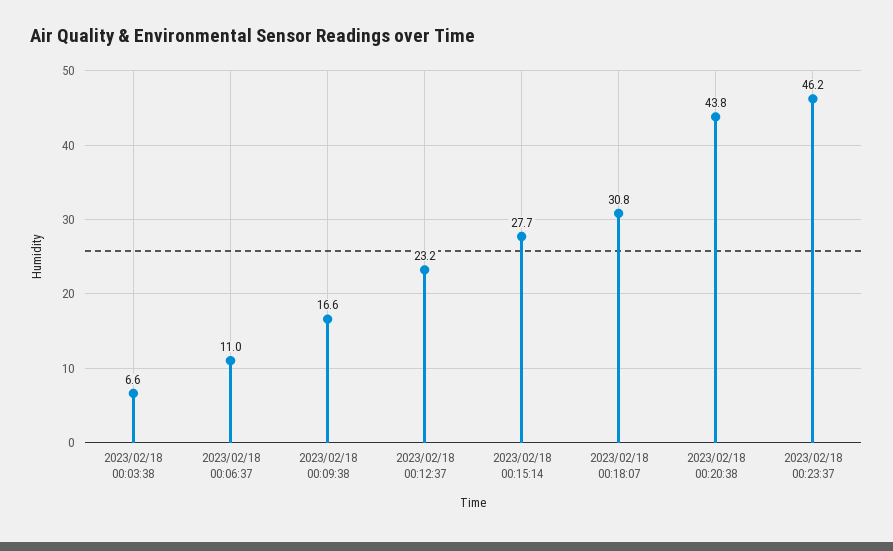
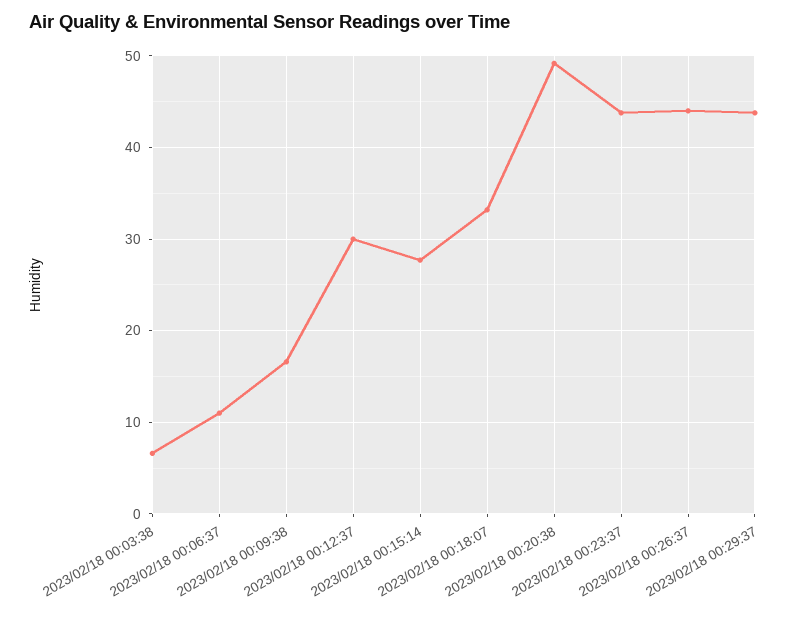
2023/02/18 00:12:37: 23.2 -> 30
2023/02/18 00:18:07: 30.8 -> 33
2023/02/18 00:20:38: 43.8 -> 49
2023/02/18 00:23:37: 46.2 -> 44
2023/02/18 00:26:37: none -> 44
2023/02/18 00:29:37: none -> 44

